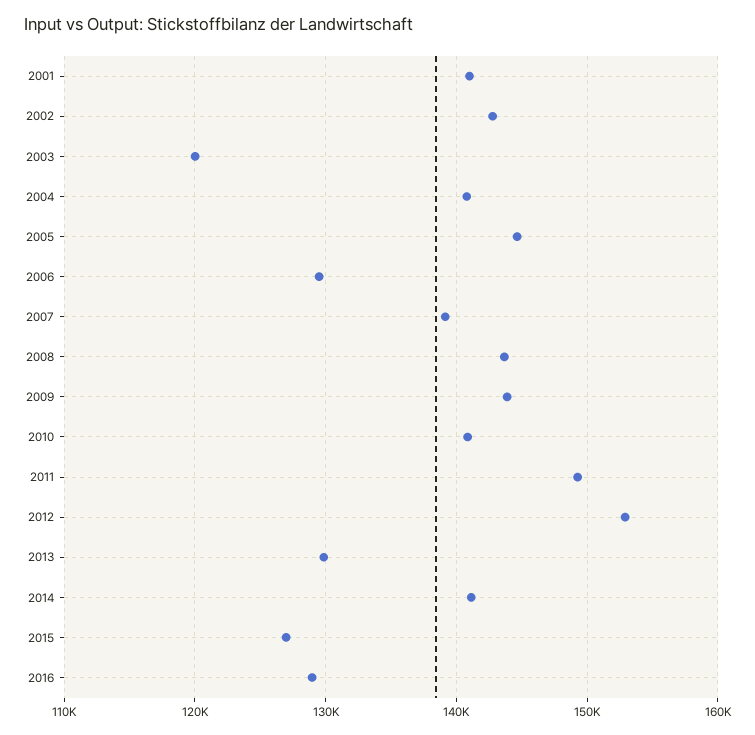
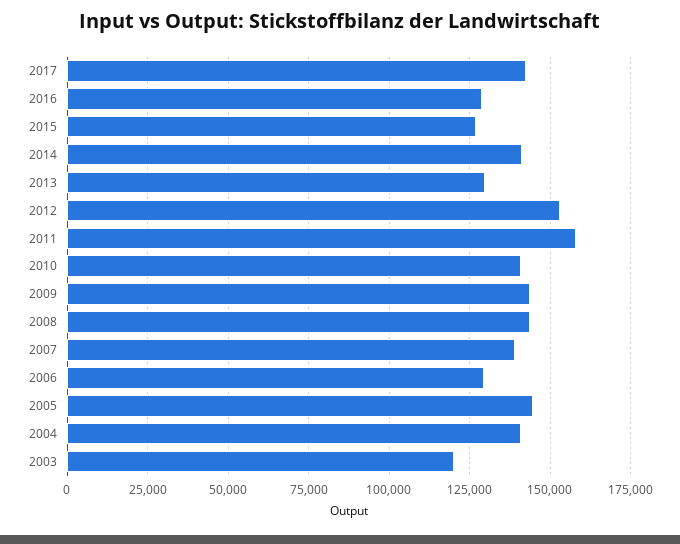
2001: 141000 -> none
2002: 143000 -> none
2011: 149000 -> 157500
2017: none -> 142500

